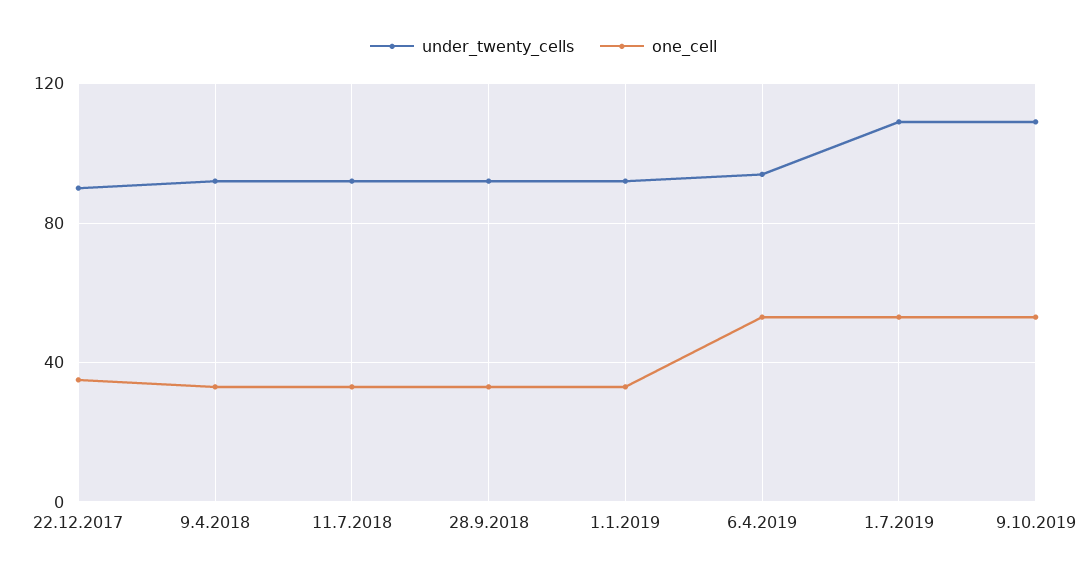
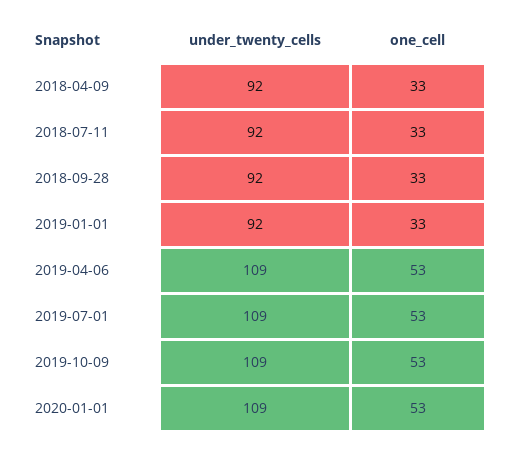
under_twenty_cells, 22.12.2017: 90 -> none
one_cell, 22.12.2017: 35 -> none
under_twenty_cells, 6.4.2019: 95 -> 109
under_twenty_cells, 2020-01-01: none -> 109
one_cell, 2020-01-01: none -> 53

